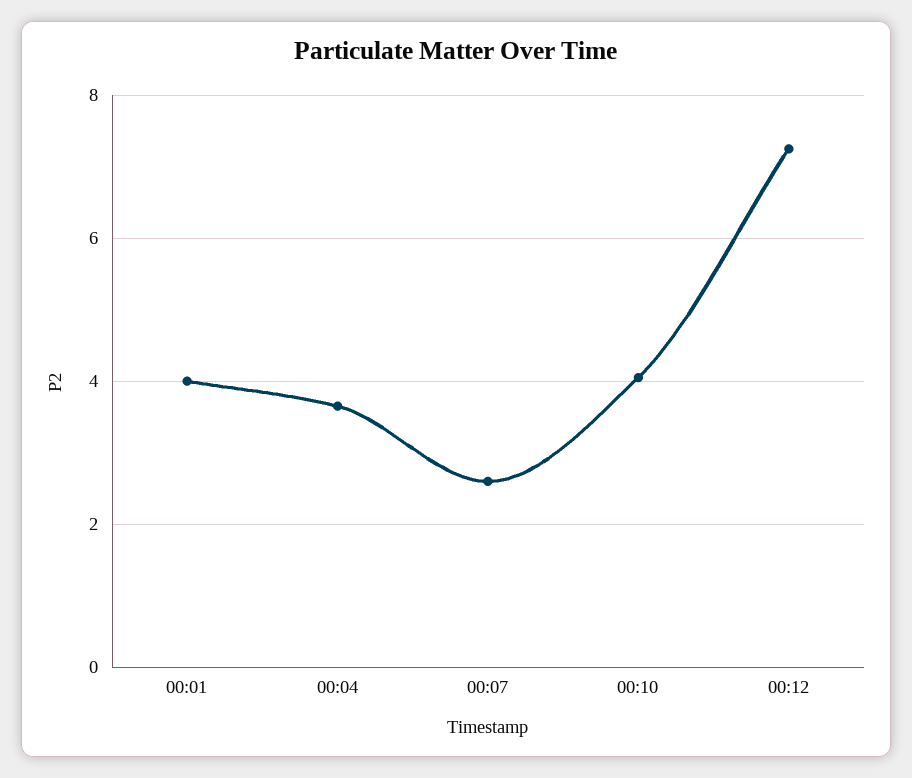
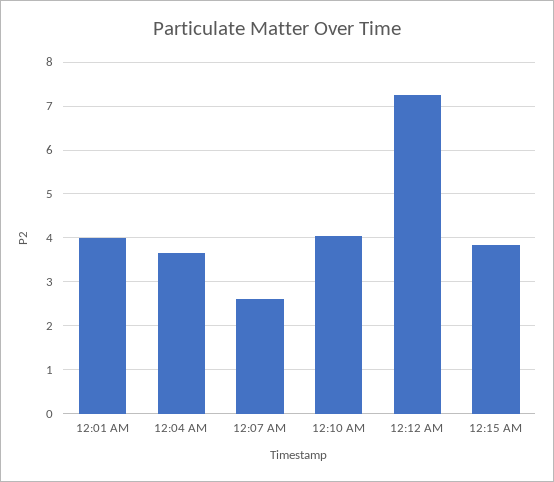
12:15 AM: none -> 3.8

